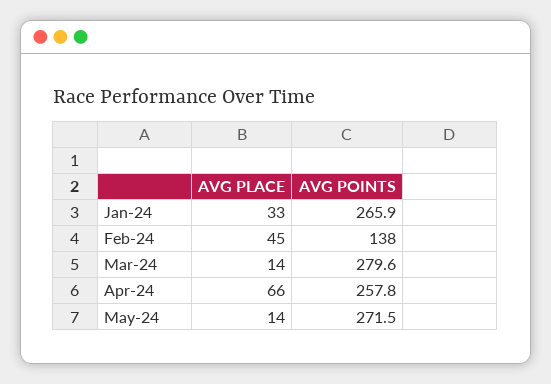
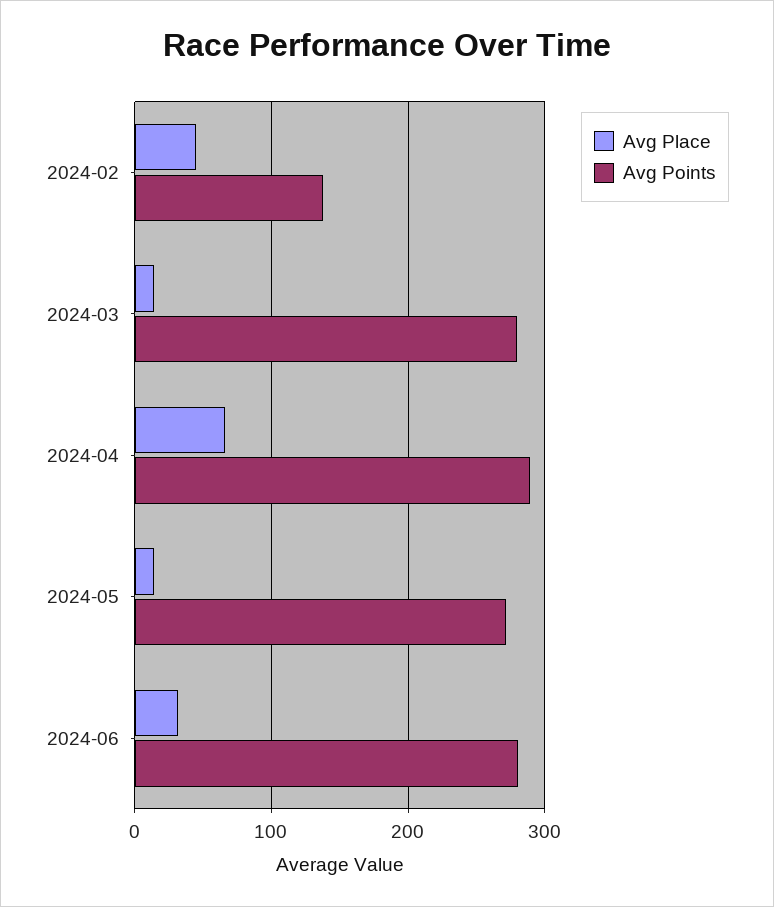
AVG PLACE, Jan-24: 33 -> none
AVG POINTS, Jan-24: 265.9 -> none
AVG POINTS, Apr-24: 257.8 -> 290
AVG PLACE, 2024-06: none -> 30
AVG POINTS, 2024-06: none -> 280

